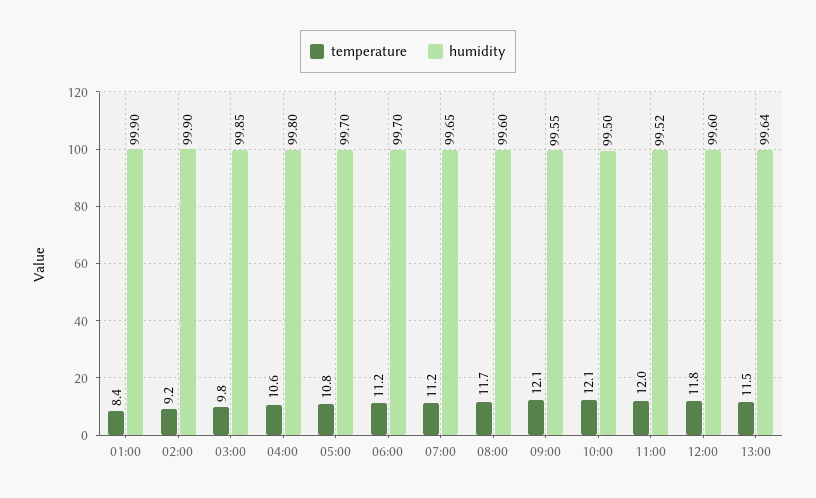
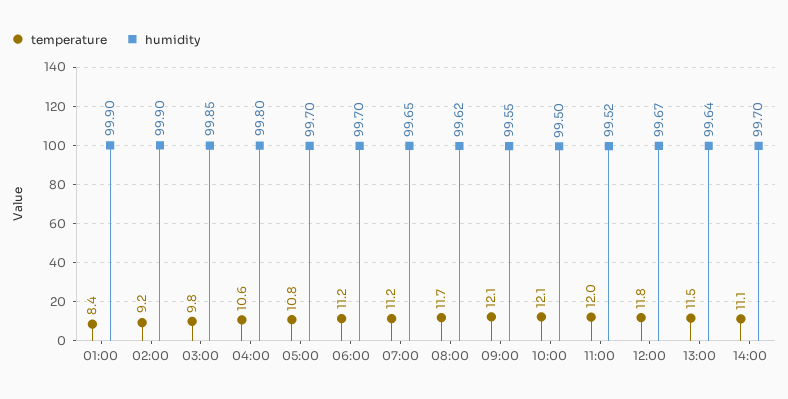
humidity, 08:00: 99.6 -> 99.62
humidity, 12:00: 99.6 -> 99.67
temperature, 14:00: none -> 11.1
humidity, 14:00: none -> 99.7

